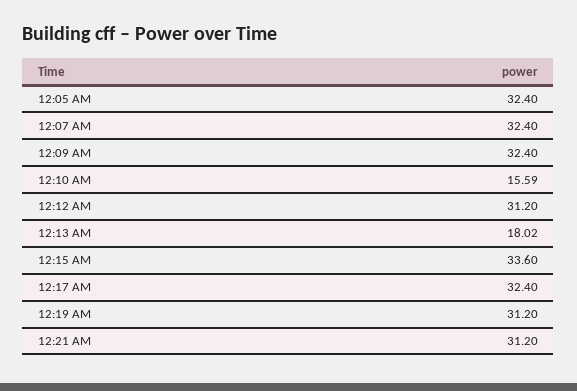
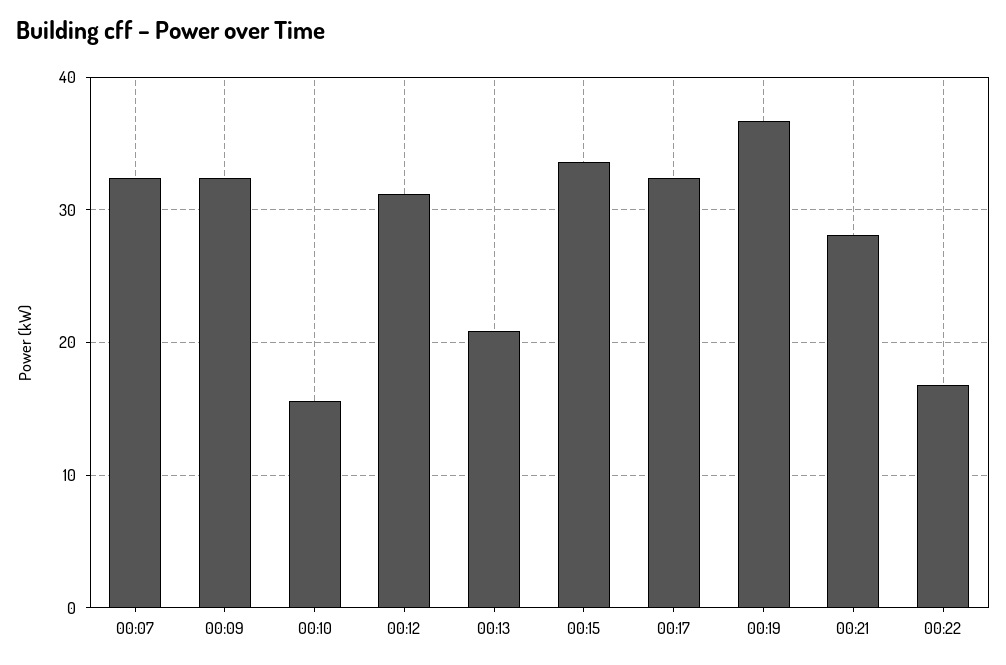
12:05 AM: 32.4 -> none
12:13 AM: 18.02 -> 21
12:19 AM: 31.2 -> 37
12:21 AM: 31.2 -> 28
00:22: none -> 17

